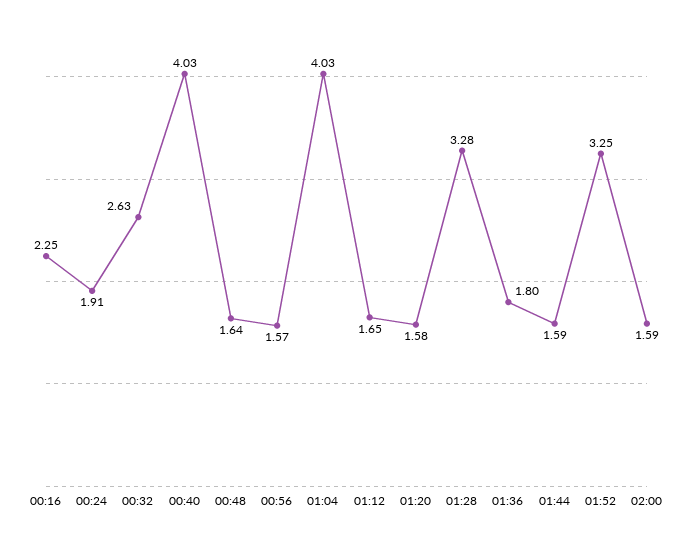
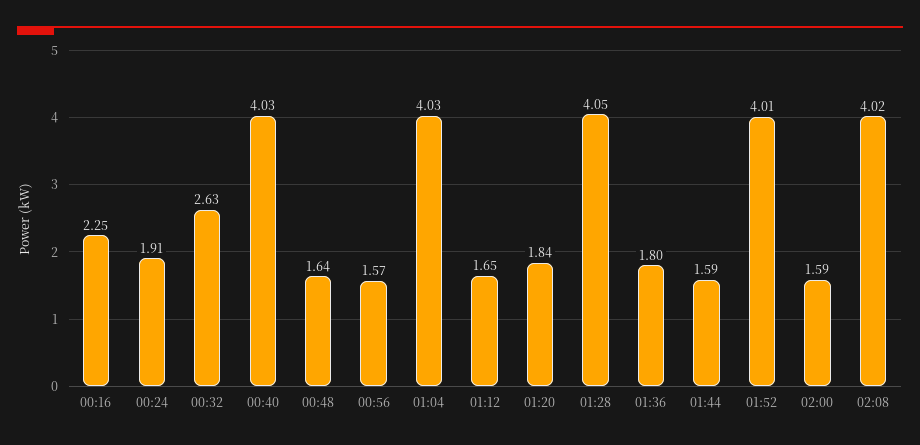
01:20: 1.58 -> 1.84
01:28: 3.28 -> 4.05
01:52: 3.25 -> 4.01
02:08: none -> 4.02

